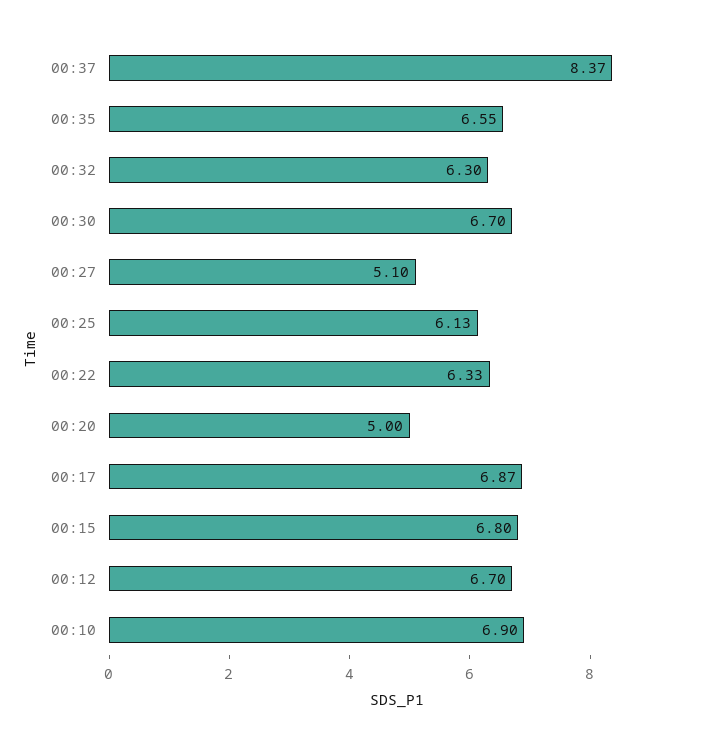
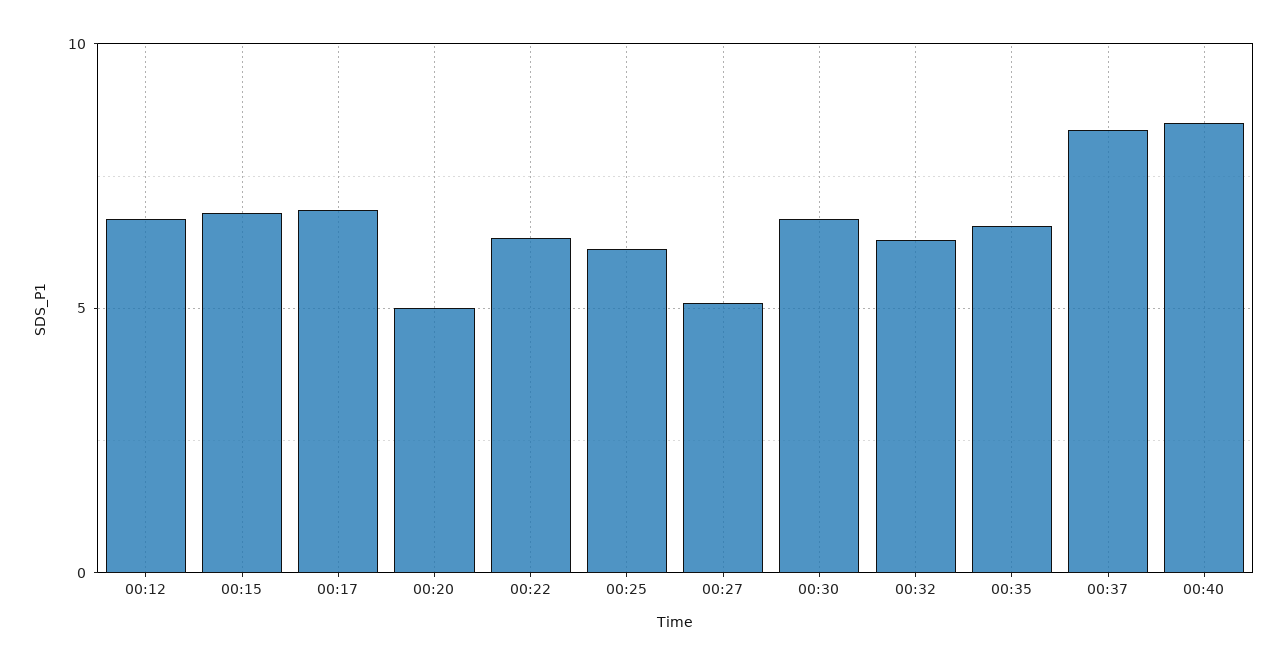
00:10: 6.9 -> none
00:40: none -> 8.5

